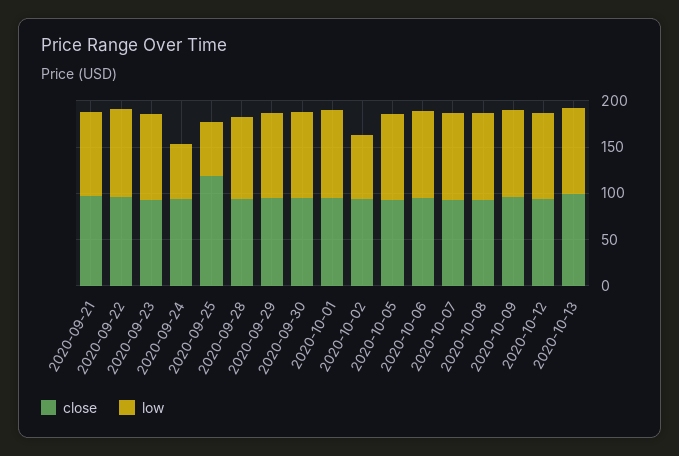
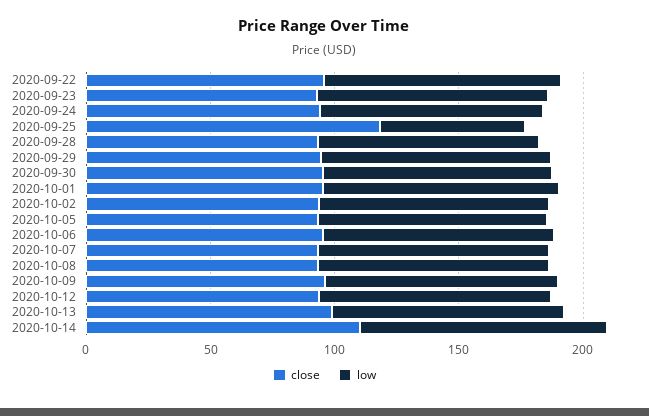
close, 2020-09-21: 100 -> none
low, 2020-09-21: 90 -> none
low, 2020-09-24: 60 -> 90
low, 2020-10-02: 70 -> 90
close, 2020-10-14: none -> 110
low, 2020-10-14: none -> 100

